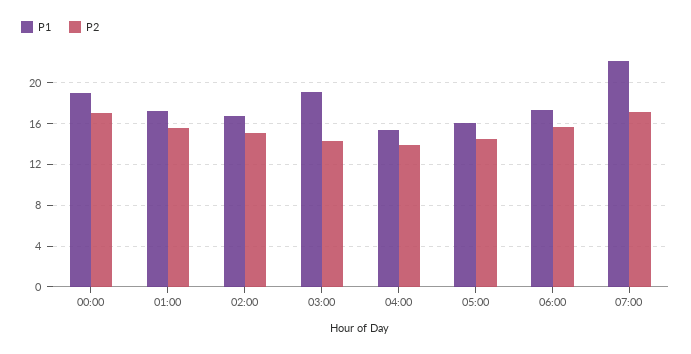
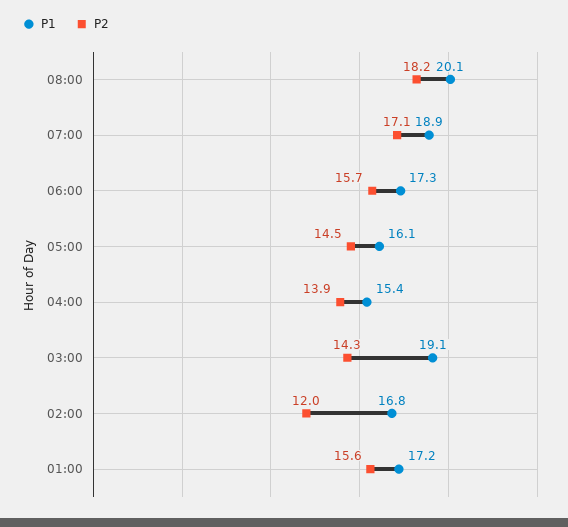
P1, 00:00: 19 -> none
P2, 00:00: 17 -> none
P2, 02:00: 15 -> 12
P1, 07:00: 22 -> 18.9
P1, 08:00: none -> 20.1
P2, 08:00: none -> 18.2

